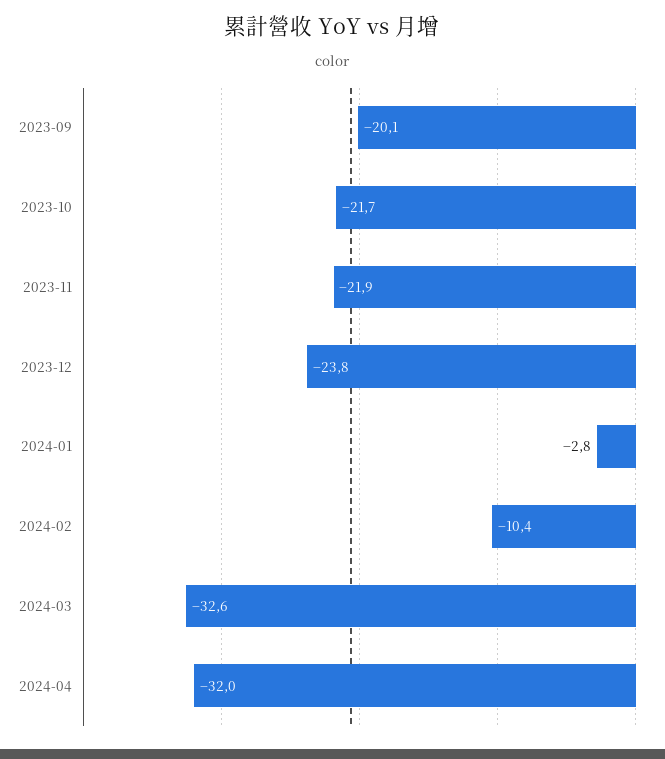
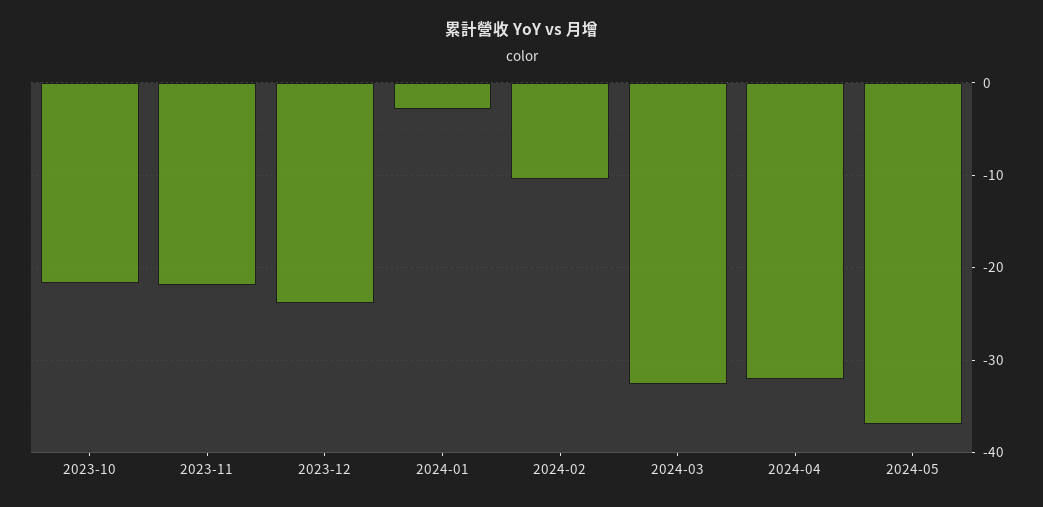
2023-09: -20.1 -> none
2024-05: none -> -37

